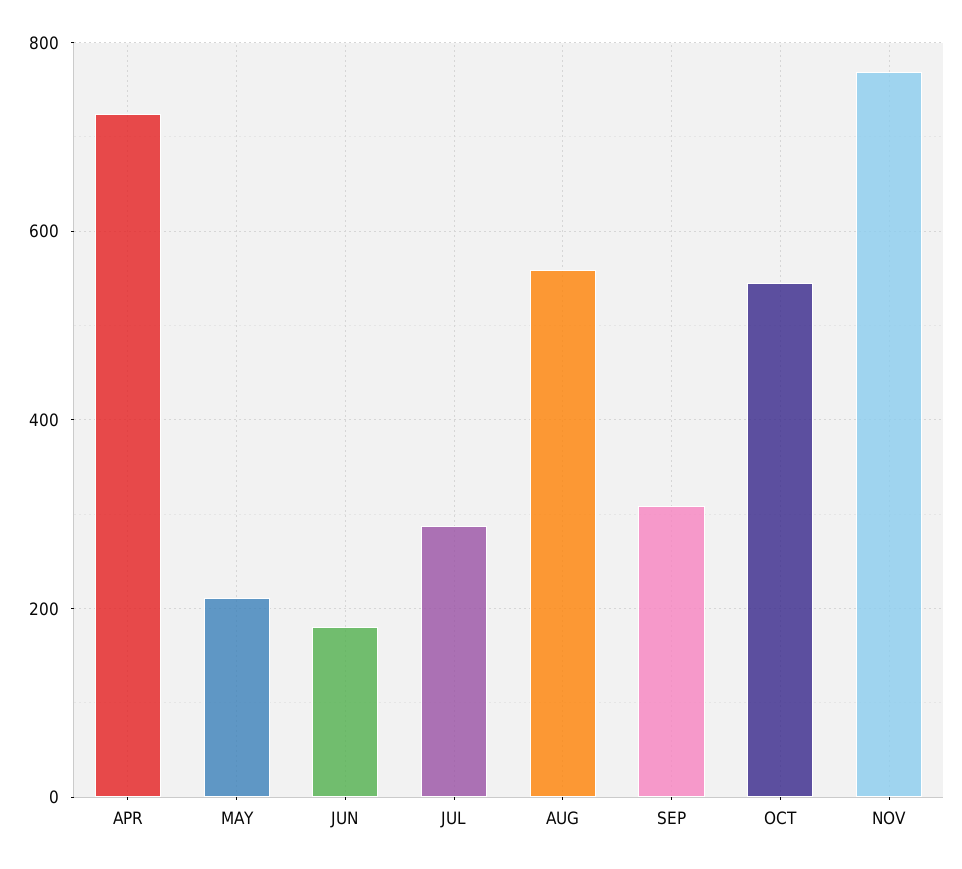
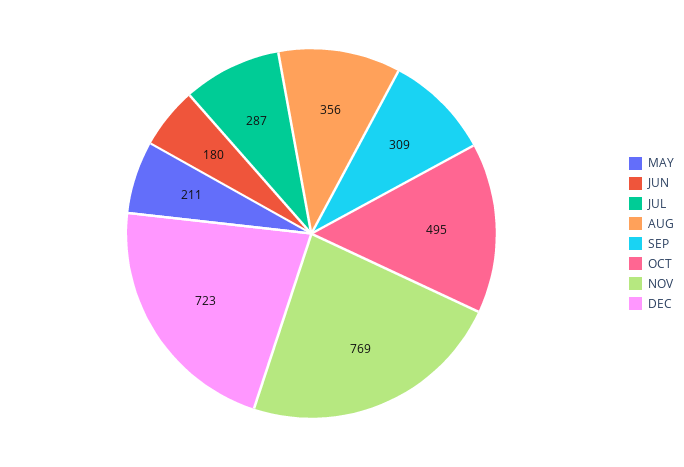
APR: 720 -> none
AUG: 560 -> 356
OCT: 540 -> 495
DEC: none -> 723

